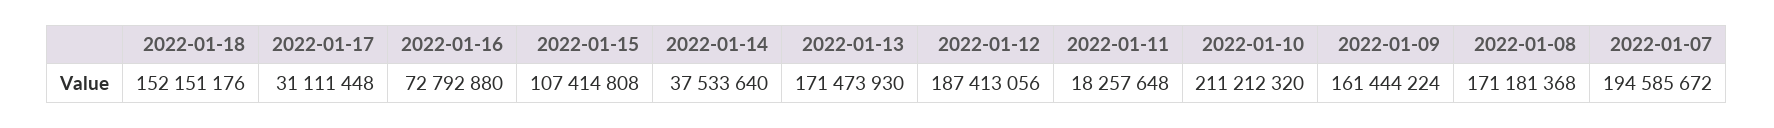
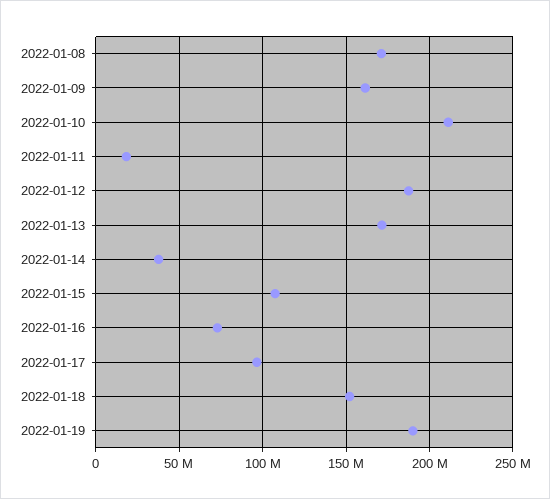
2022-01-17: 31111448 -> 95000000
2022-01-07: 194585672 -> none
2022-01-19: none -> 190000000

